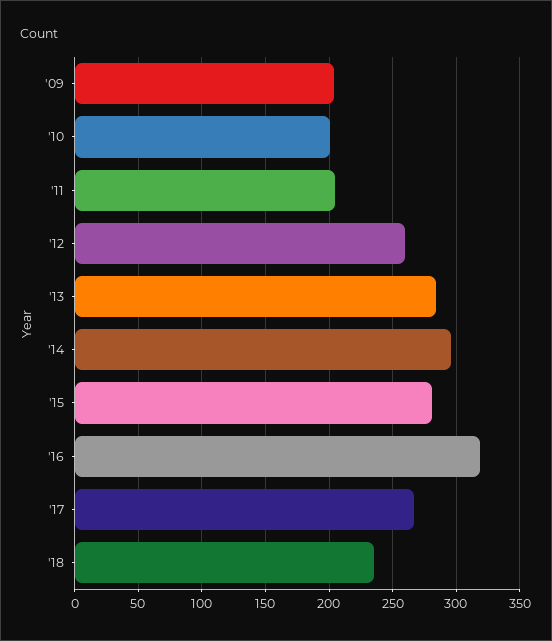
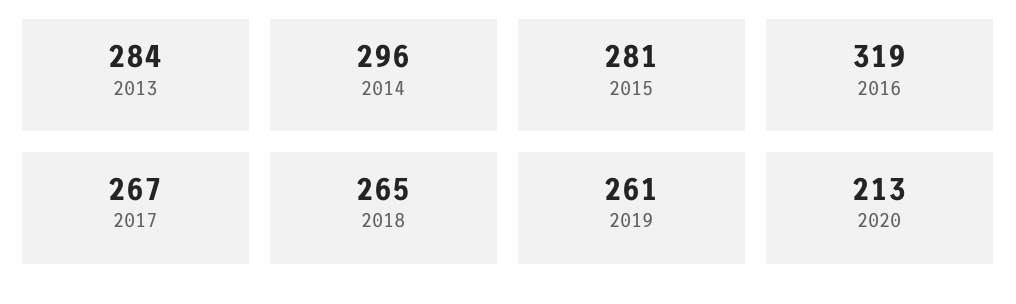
'09: 205 -> none
'10: 200 -> none
'11: 205 -> none
'12: 260 -> none
'18: 235 -> 265
2019: none -> 261
2020: none -> 213

